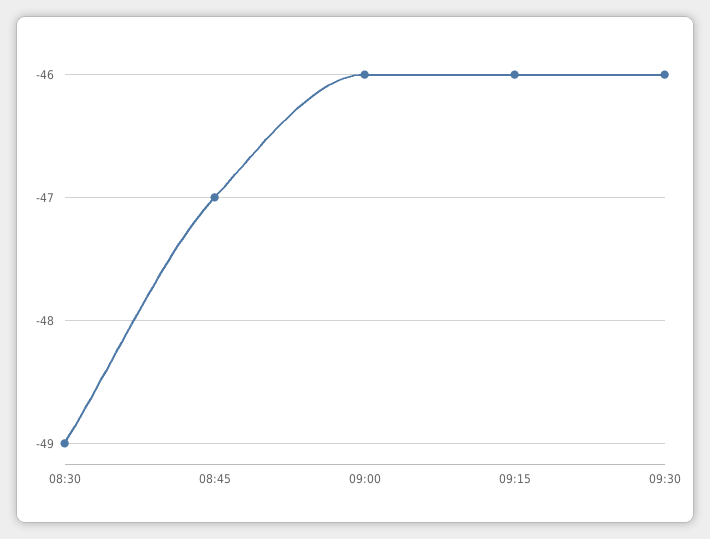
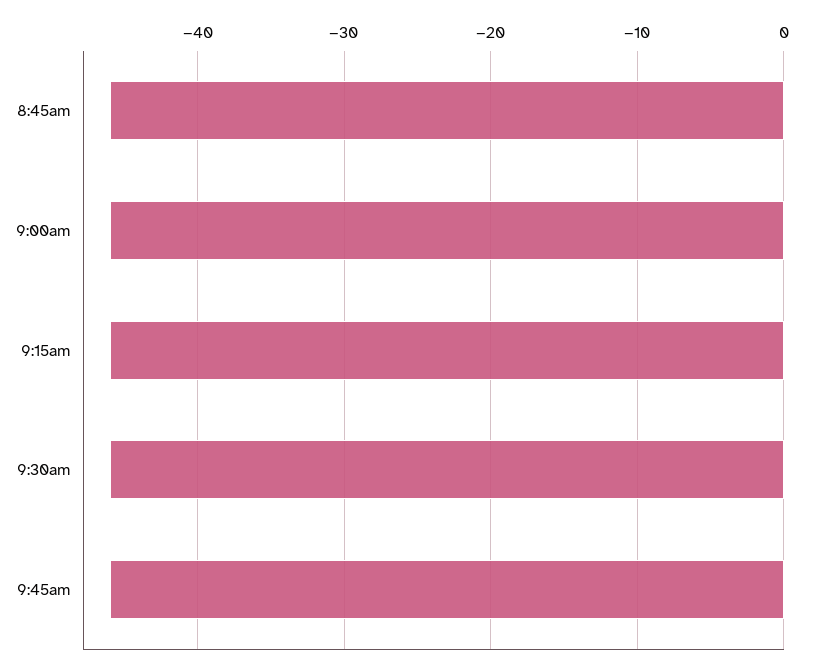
08:30: -49 -> none
08:45: -47 -> -46
9:45am: none -> -46

